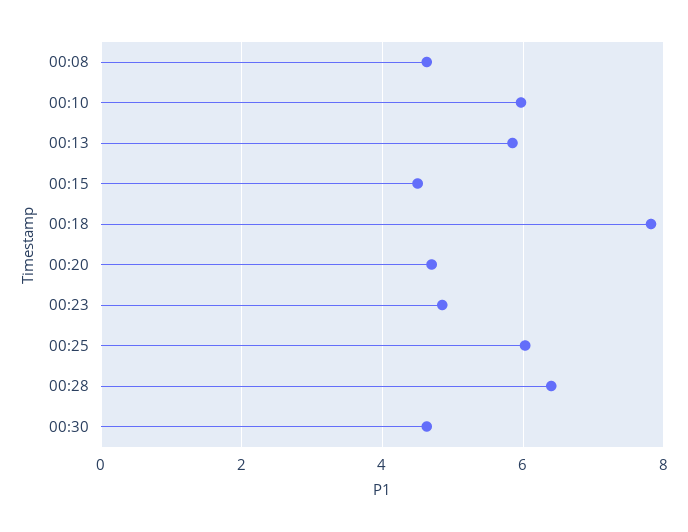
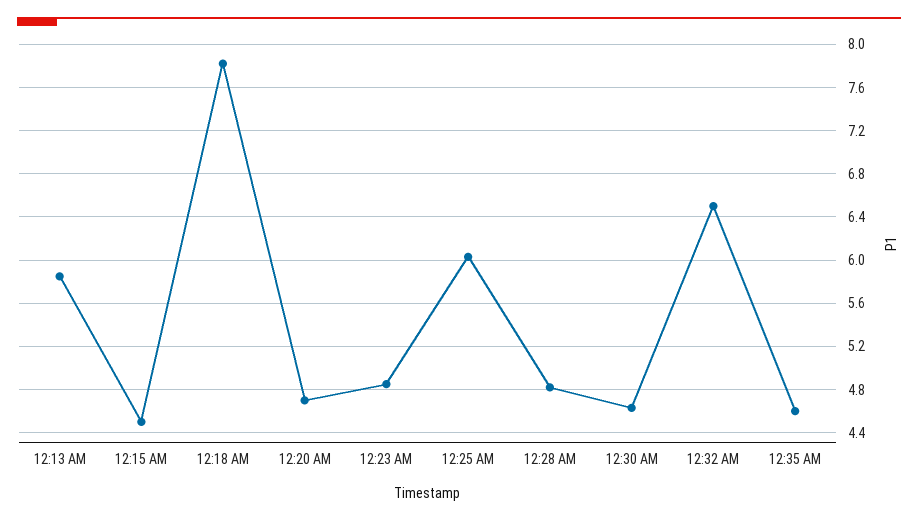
00:08: 4.6 -> none
00:10: 6 -> none
00:28: 6.4 -> 4.8
12:32 AM: none -> 6.5
12:35 AM: none -> 4.6

